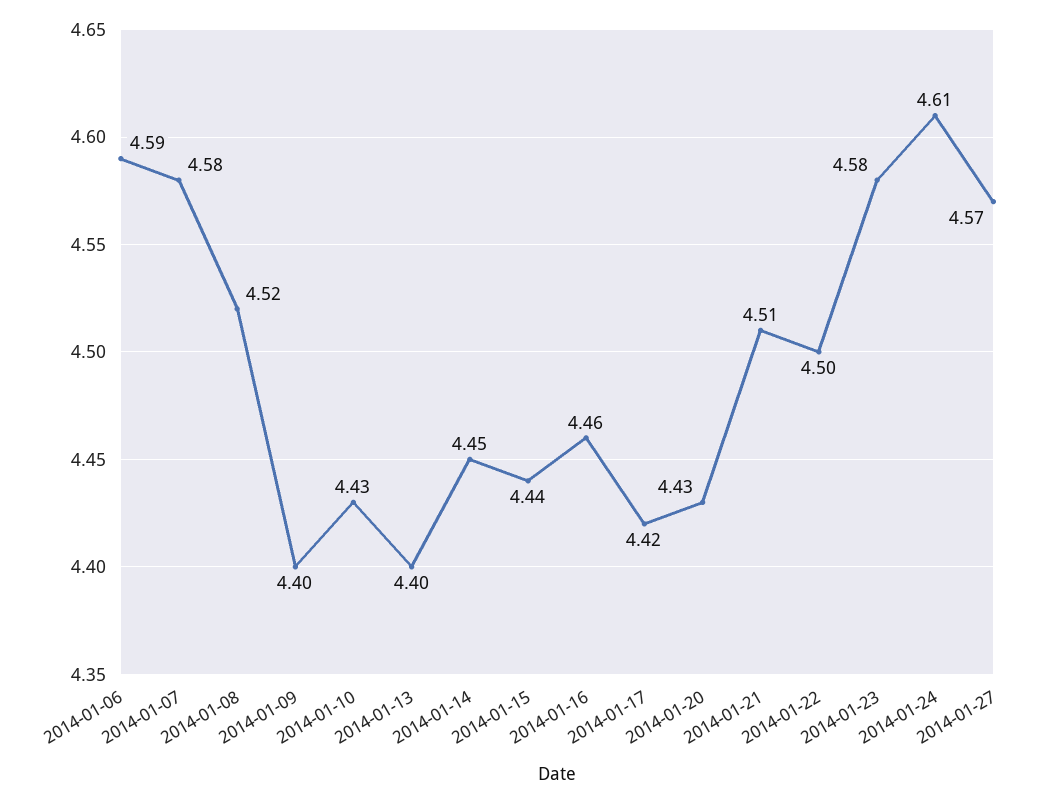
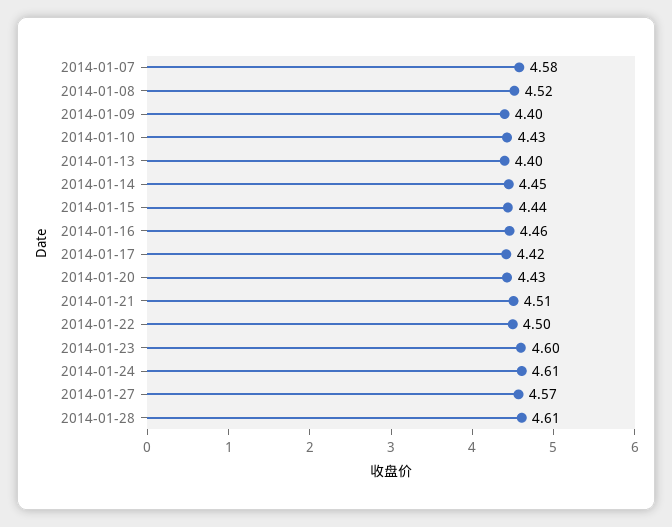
2014-01-06: 4.59 -> none
2014-01-23: 4.58 -> 4.6
2014-01-28: none -> 4.61

